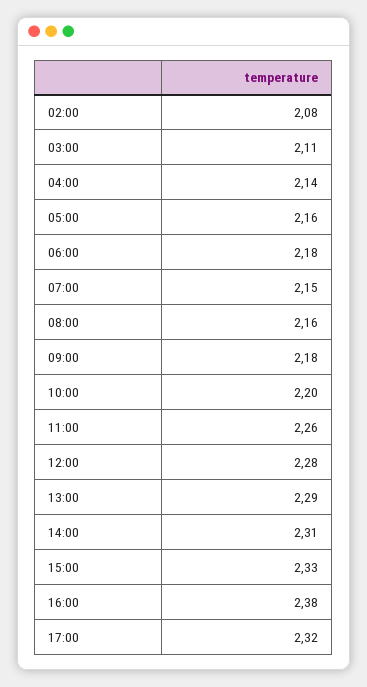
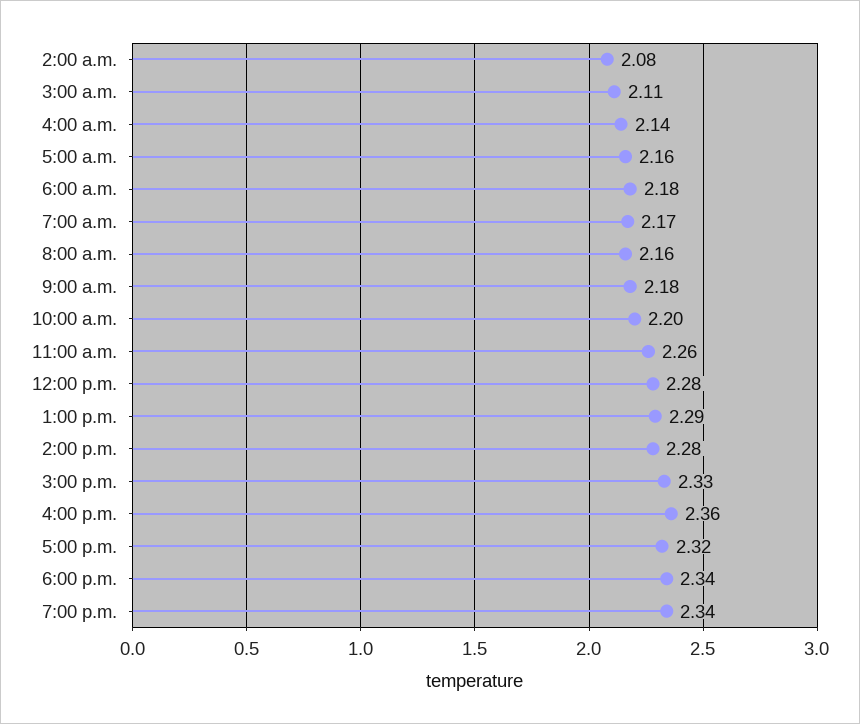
07:00: 2.15 -> 2.17
14:00: 2.31 -> 2.28
16:00: 2.38 -> 2.36
6:00 p.m.: none -> 2.34
7:00 p.m.: none -> 2.34

